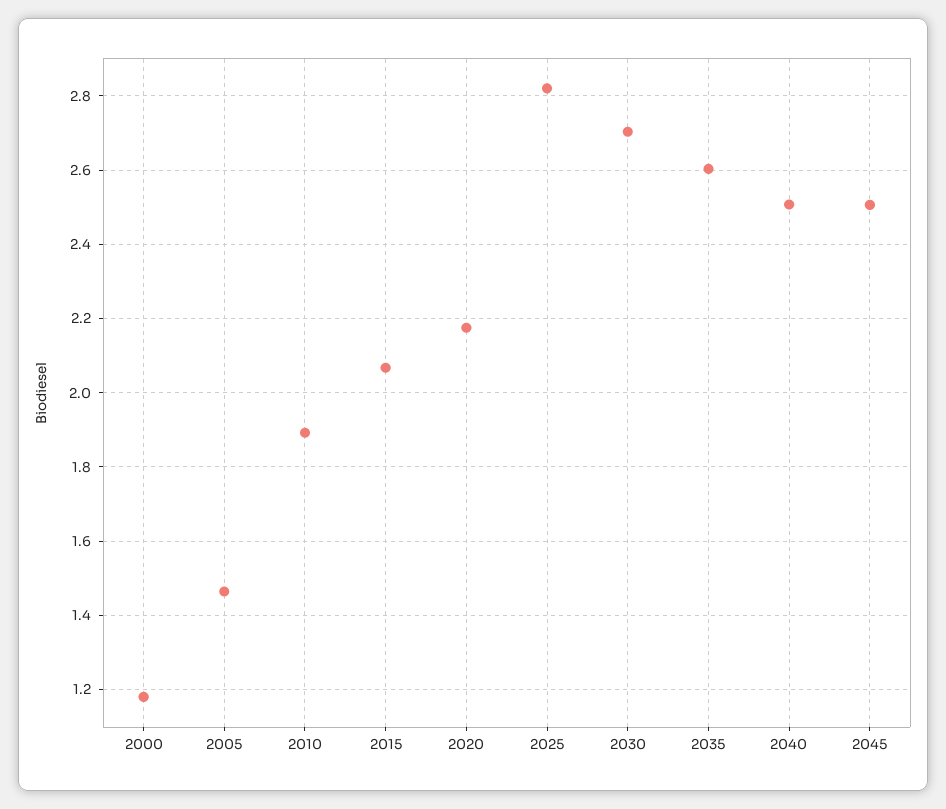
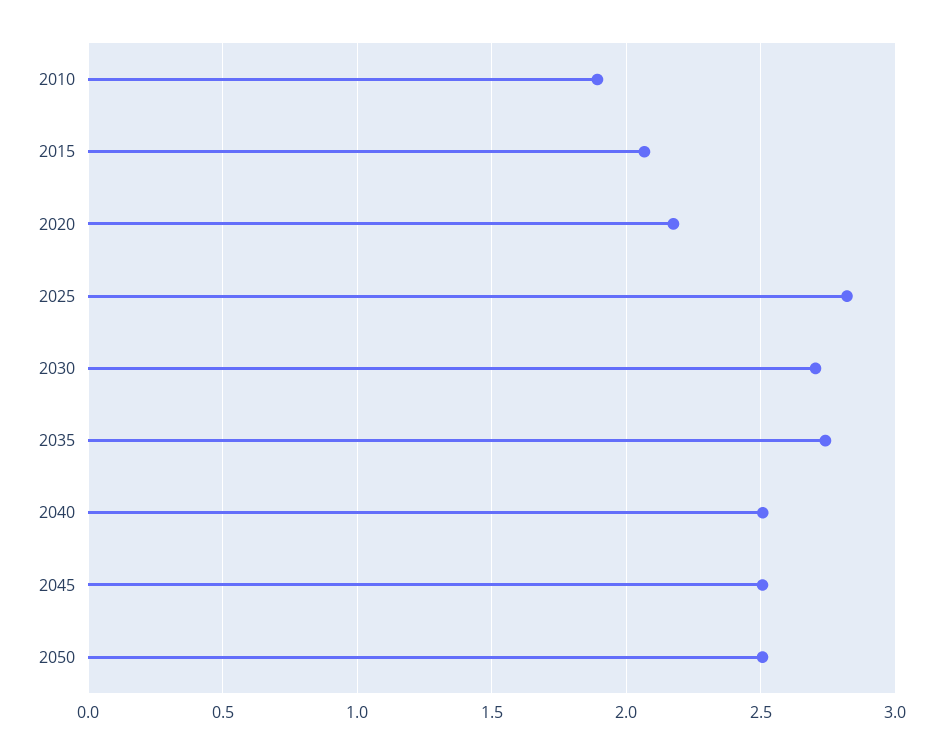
2000: 1.18 -> none
2005: 1.46 -> none
2035: 2.6 -> 2.75
2050: none -> 2.5

